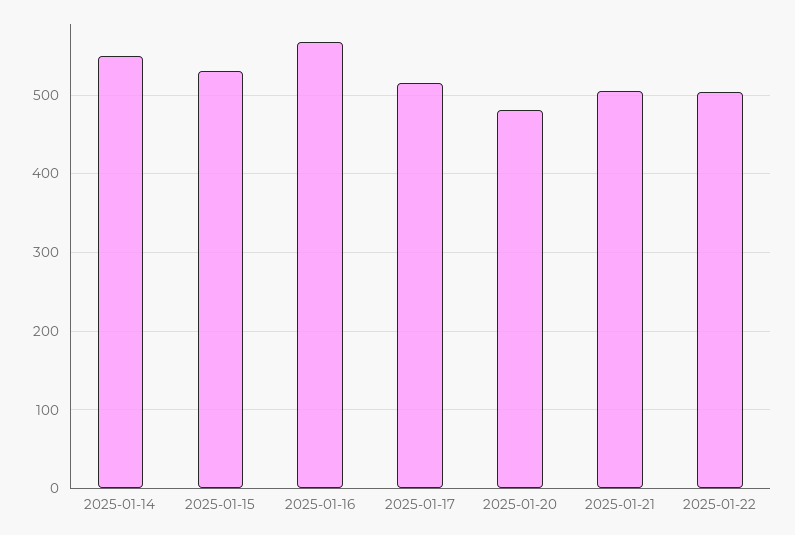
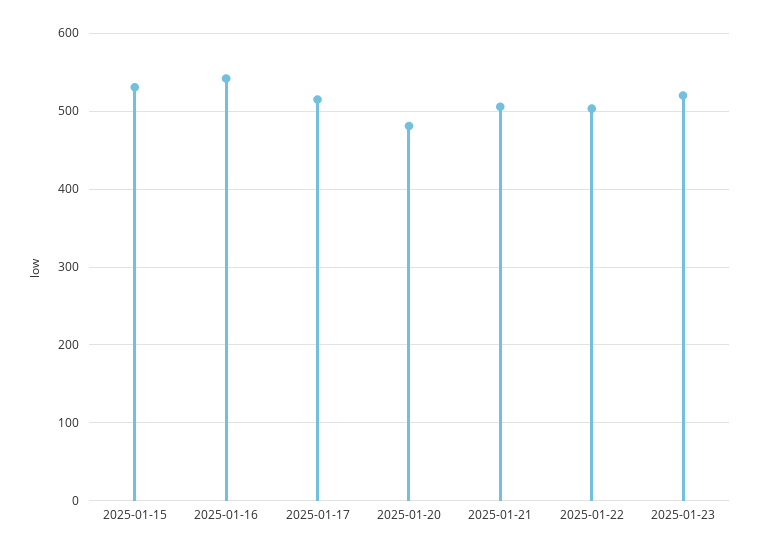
2025-01-14: 550 -> none
2025-01-16: 570 -> 540
2025-01-23: none -> 520

